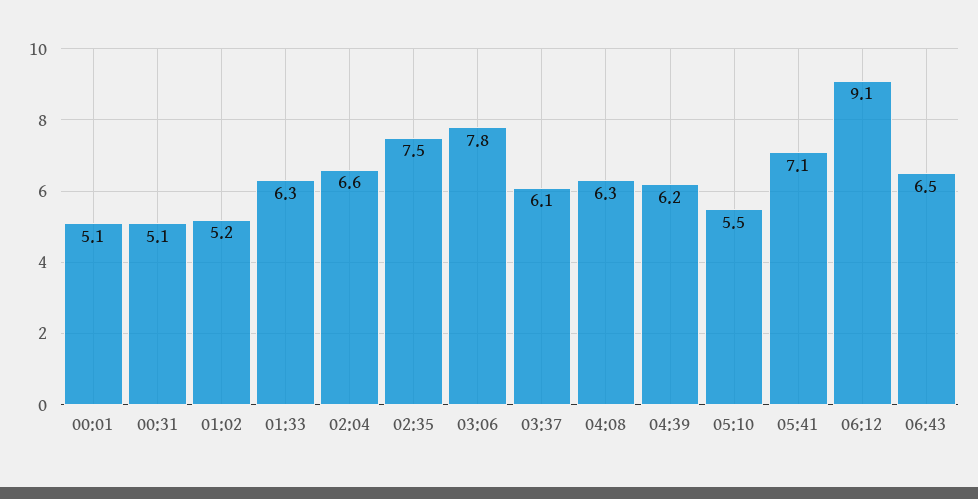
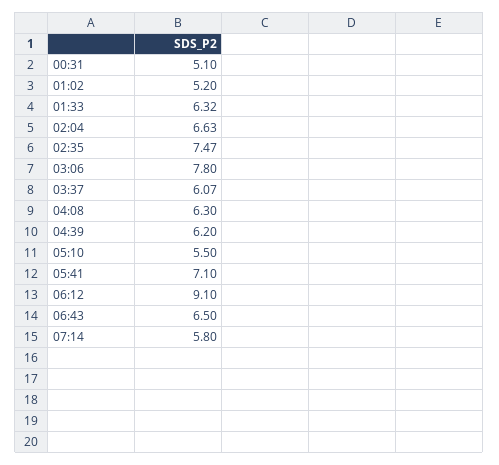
00:01: 5.1 -> none
07:14: none -> 5.8

